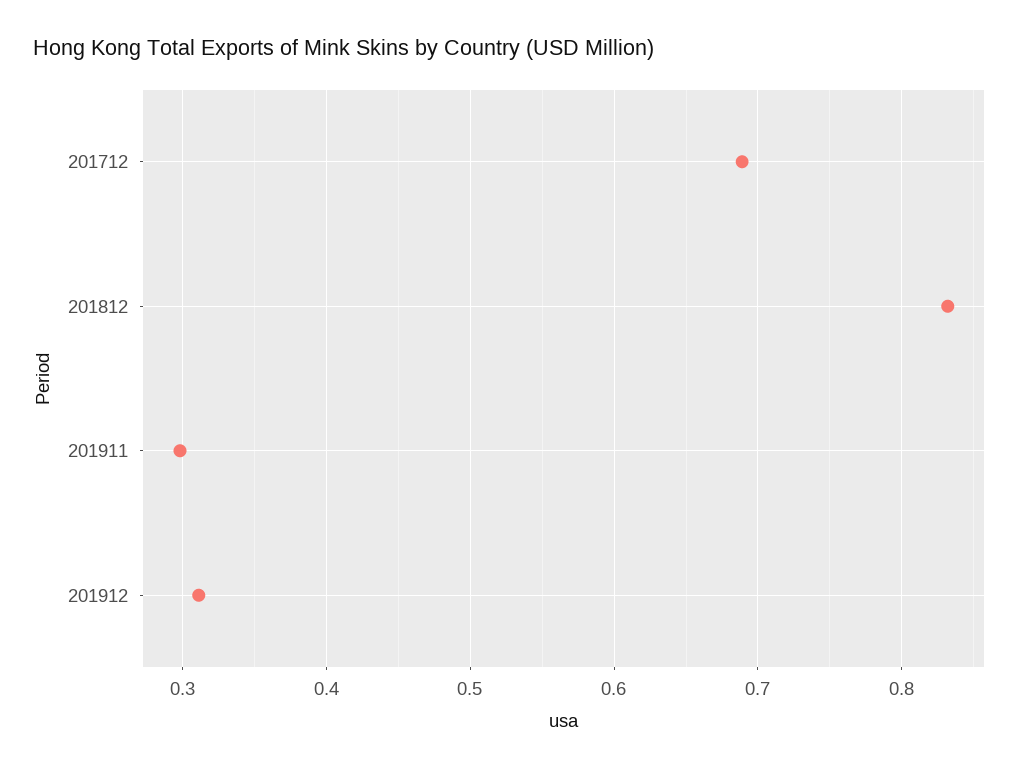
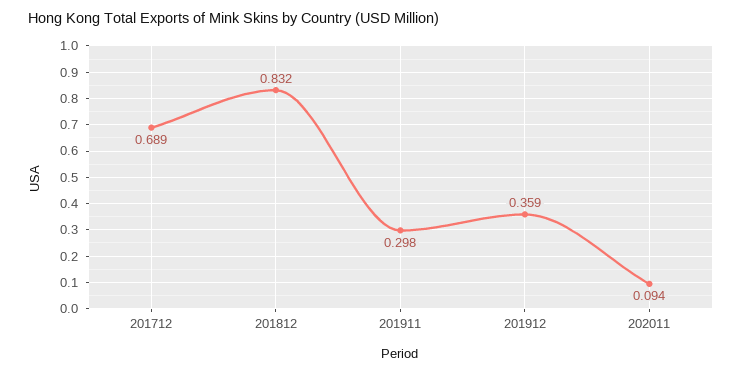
201912: 0.31 -> 0.359
202011: none -> 0.094

